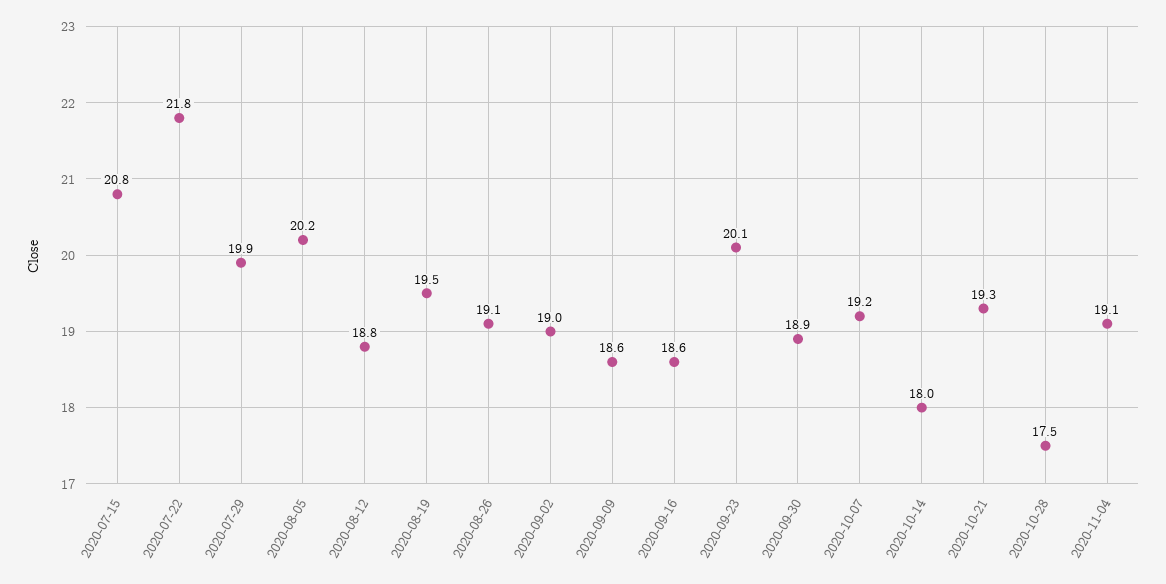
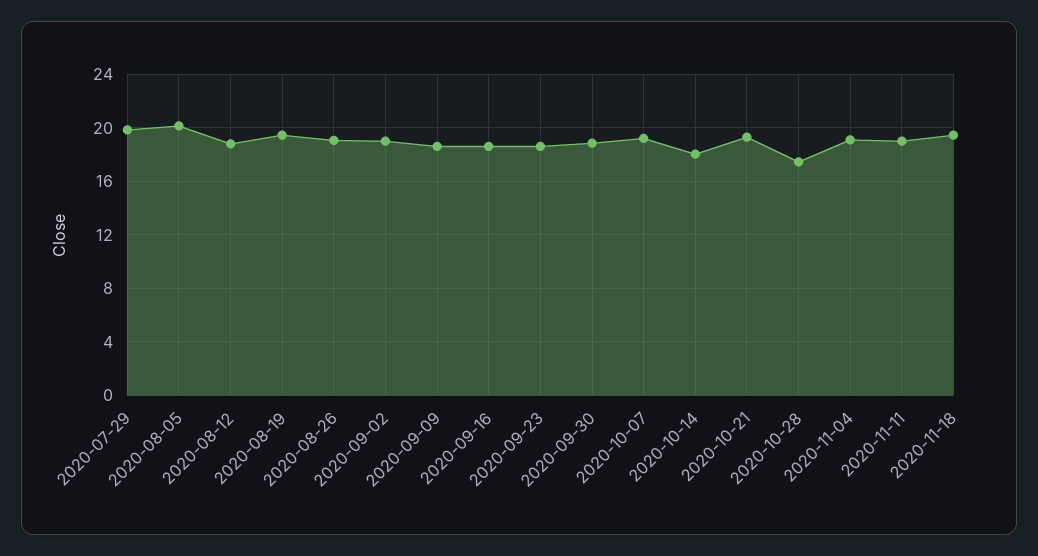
2020-07-15: 20.8 -> none
2020-07-22: 21.8 -> none
2020-09-23: 20.1 -> 18.5
2020-11-11: none -> 19
2020-11-18: none -> 19.5

